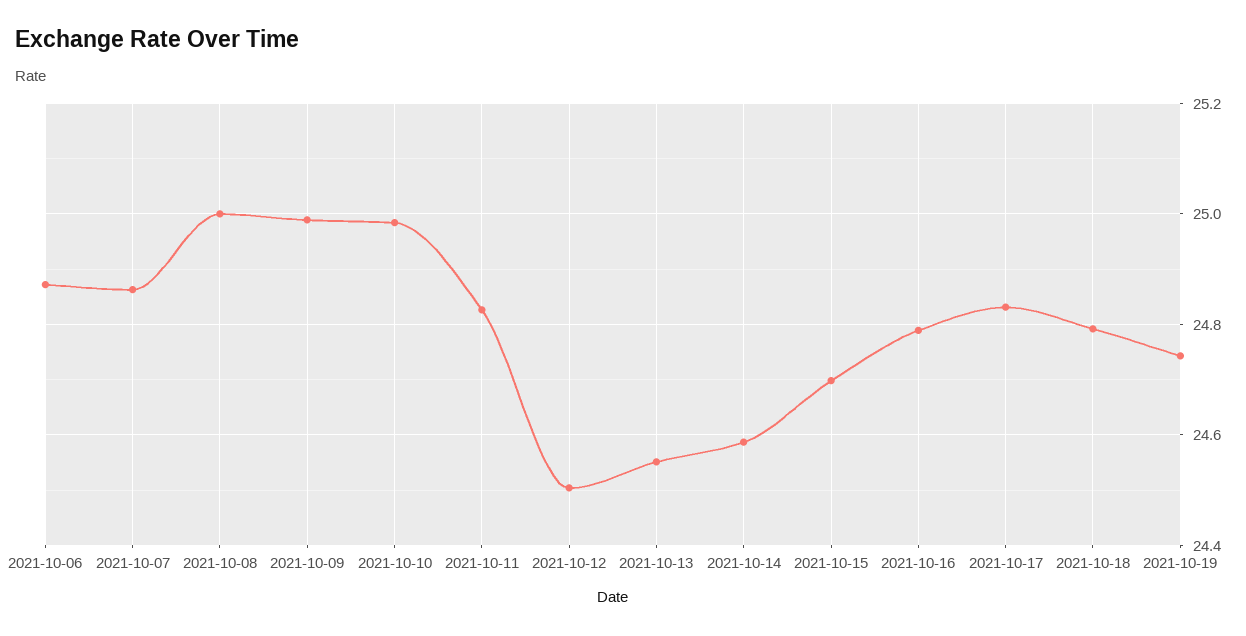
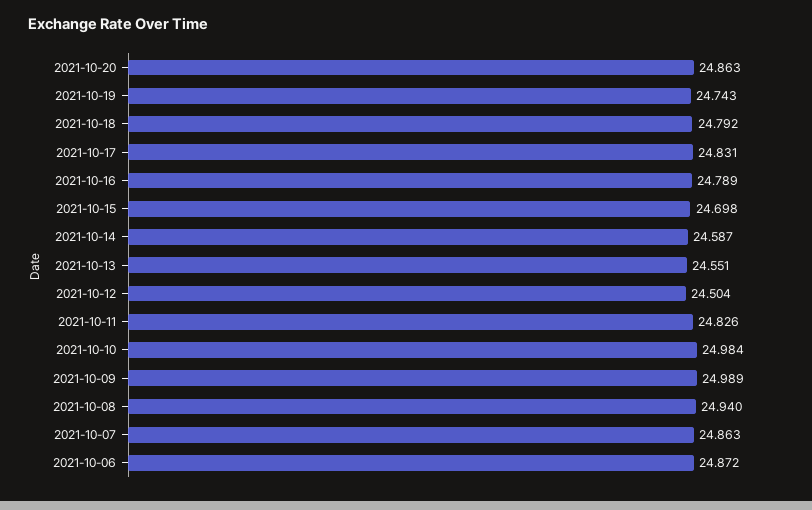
2021-10-08: 25 -> 24.94
2021-10-20: none -> 24.863

